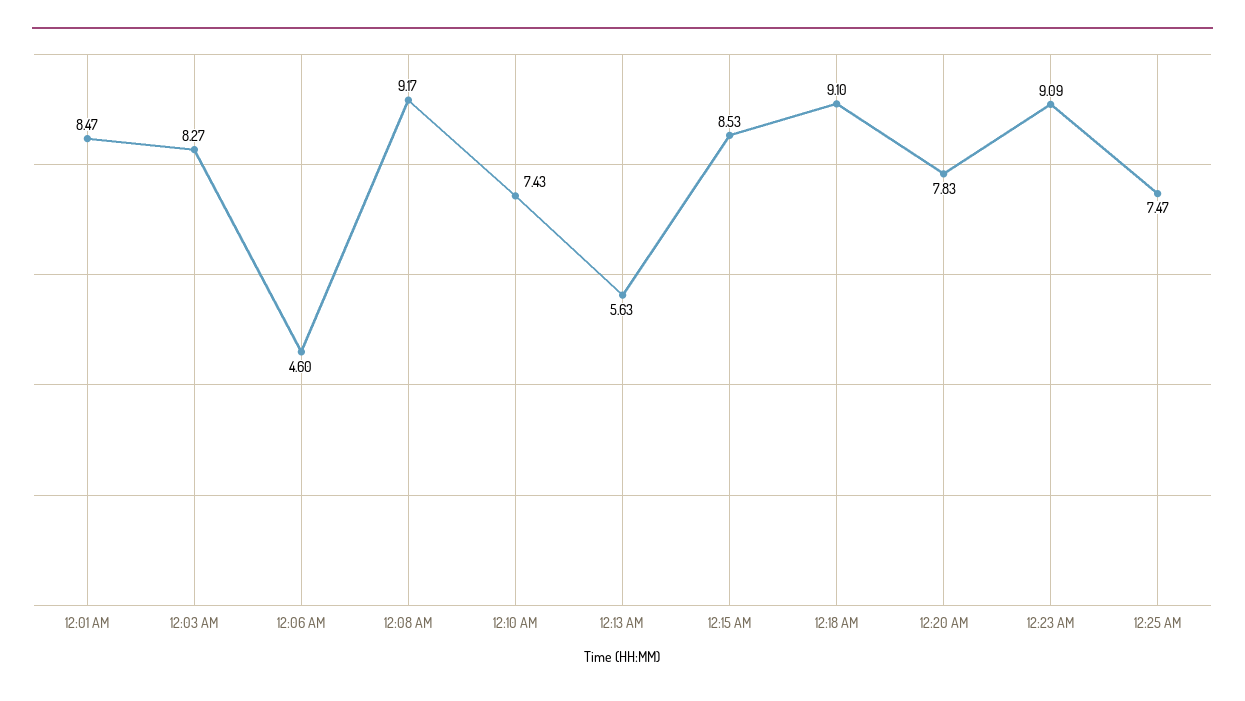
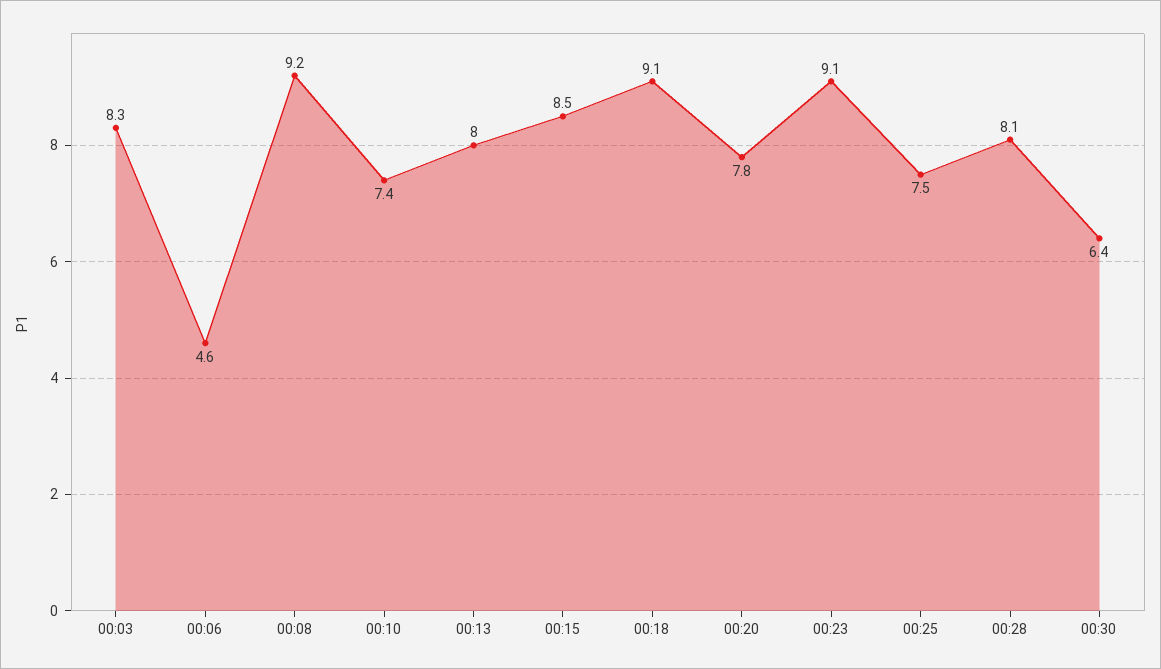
12:01 AM: 8.47 -> none
12:13 AM: 5.63 -> 8
00:28: none -> 8.1
00:30: none -> 6.4

